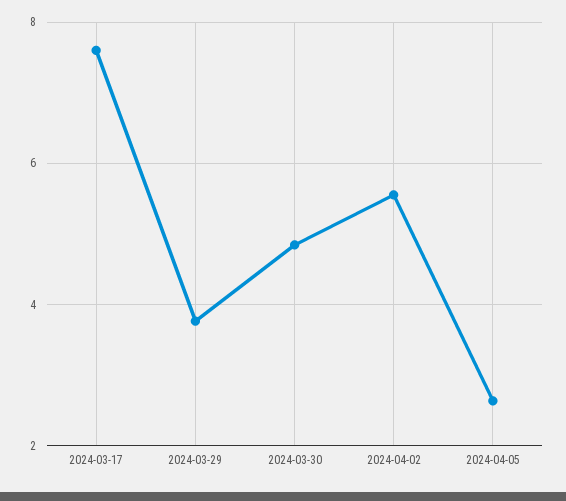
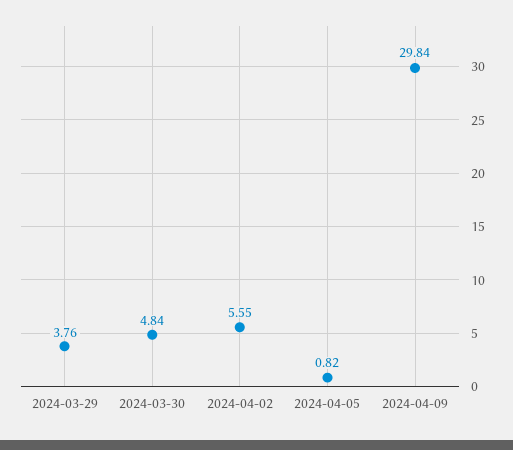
2024-03-17: 7.6 -> none
2024-04-05: 2.6 -> 0.82
2024-04-09: none -> 29.84

